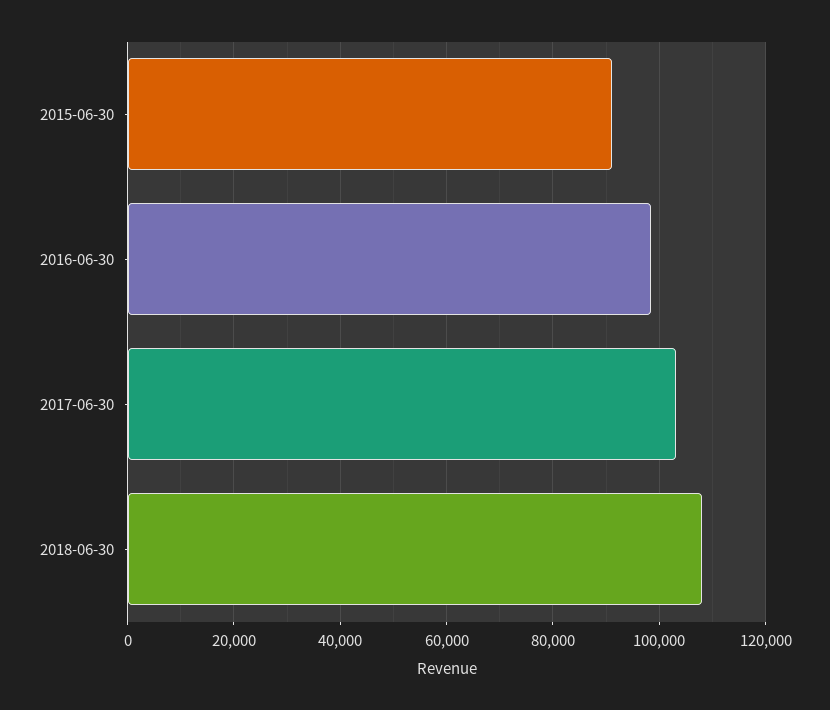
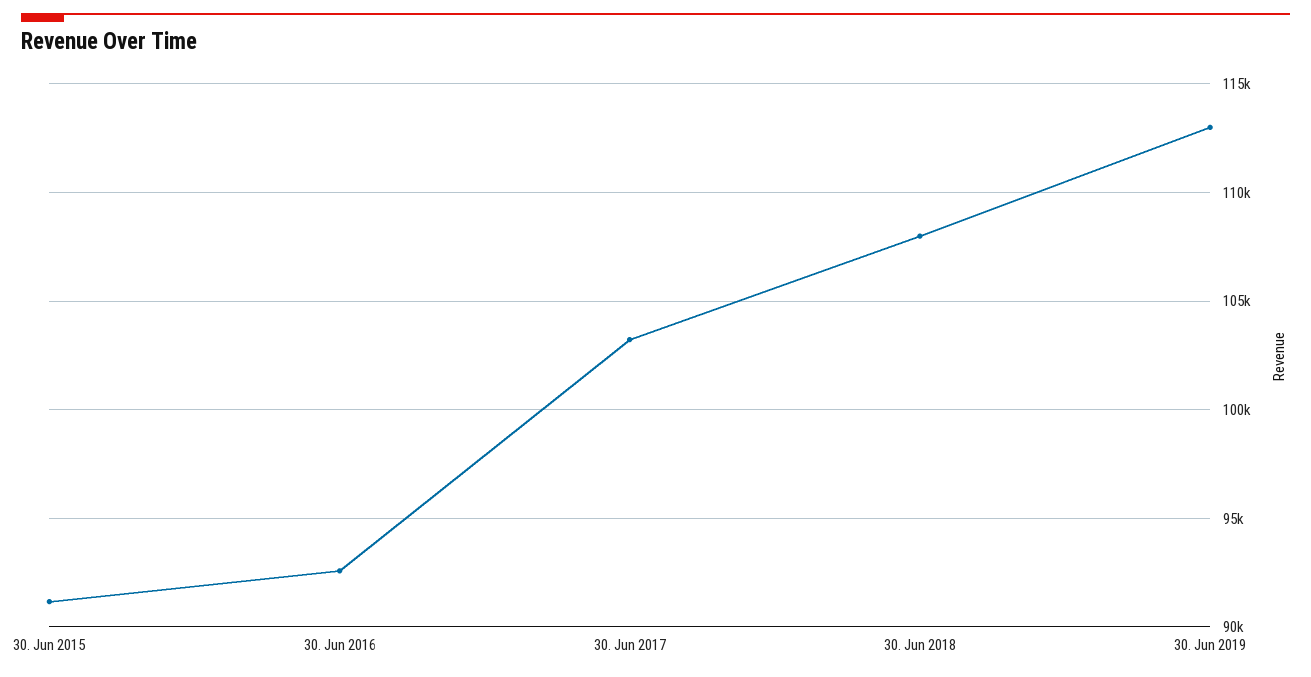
2016-06-30: 98000 -> 92500
30. Jun 2019: none -> 113000

